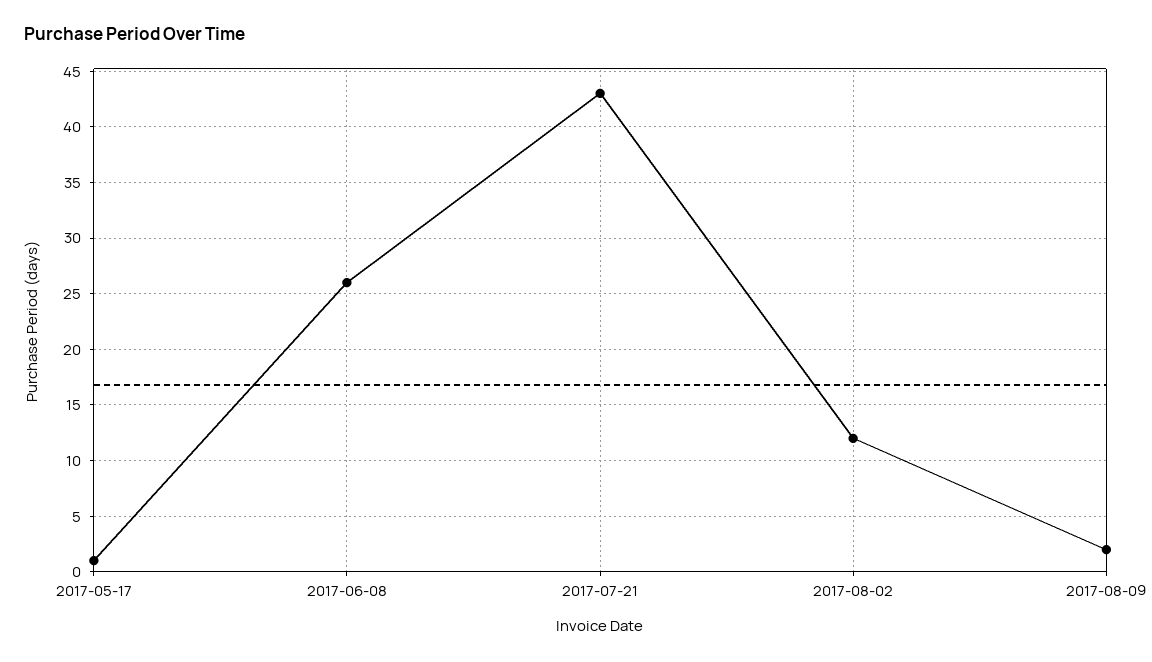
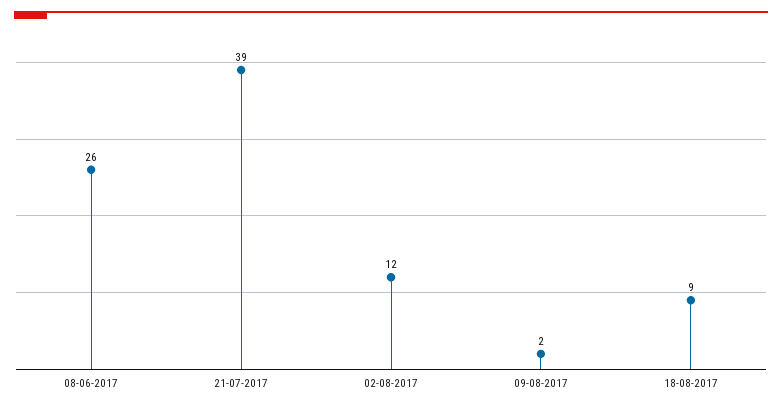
2017-05-17: 1 -> none
2017-07-21: 43 -> 39
18-08-2017: none -> 9

